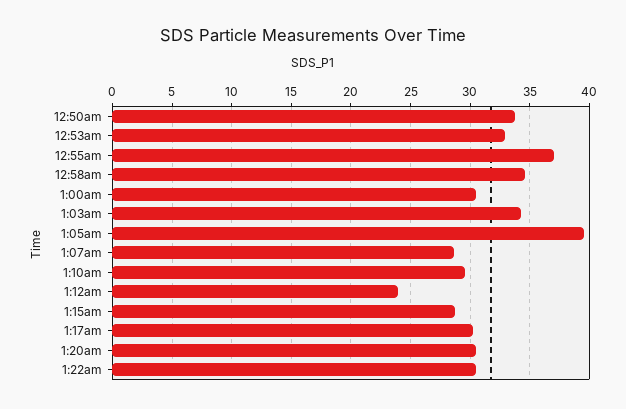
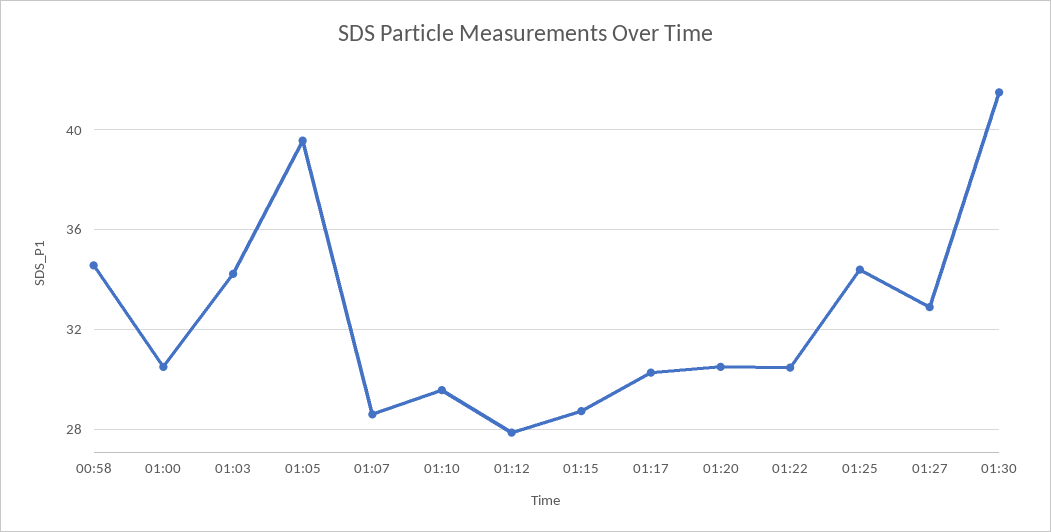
12:50am: 34 -> none
12:53am: 33 -> none
12:55am: 37 -> none
1:12am: 24 -> 28
01:25: none -> 34.5
01:27: none -> 33
01:30: none -> 41.5

